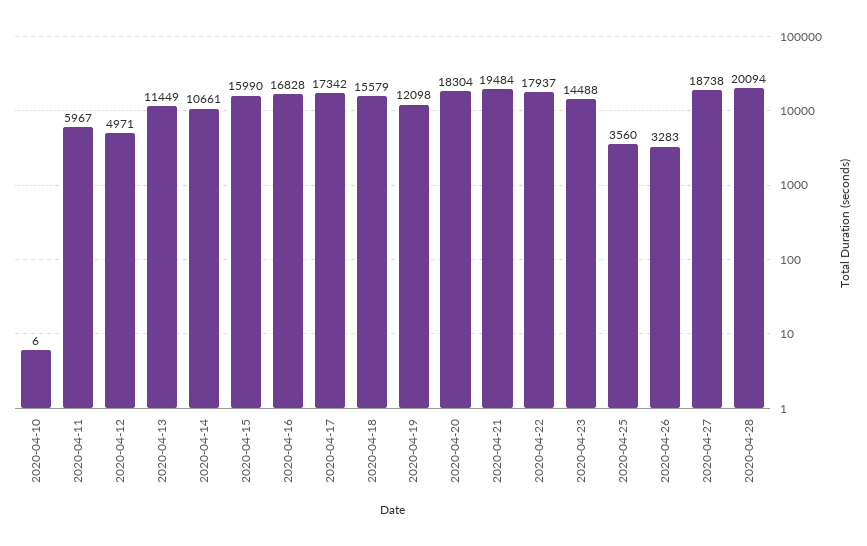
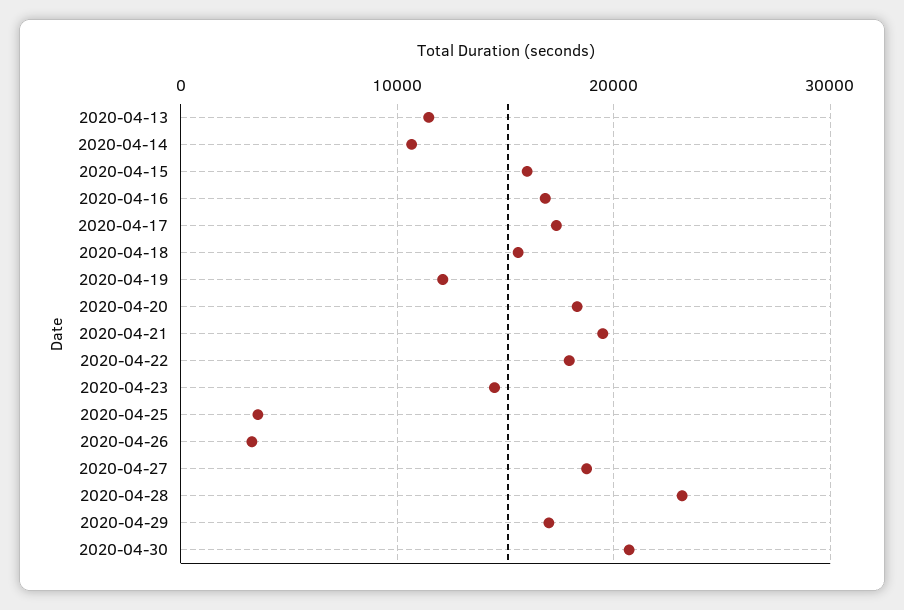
2020-04-10: 6 -> none
2020-04-11: 5967 -> none
2020-04-12: 4971 -> none
2020-04-28: 20094 -> 23000
2020-04-29: none -> 17000
2020-04-30: none -> 21000

